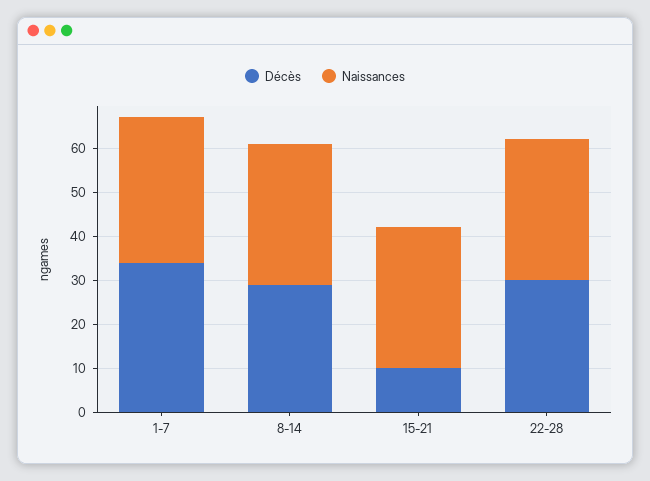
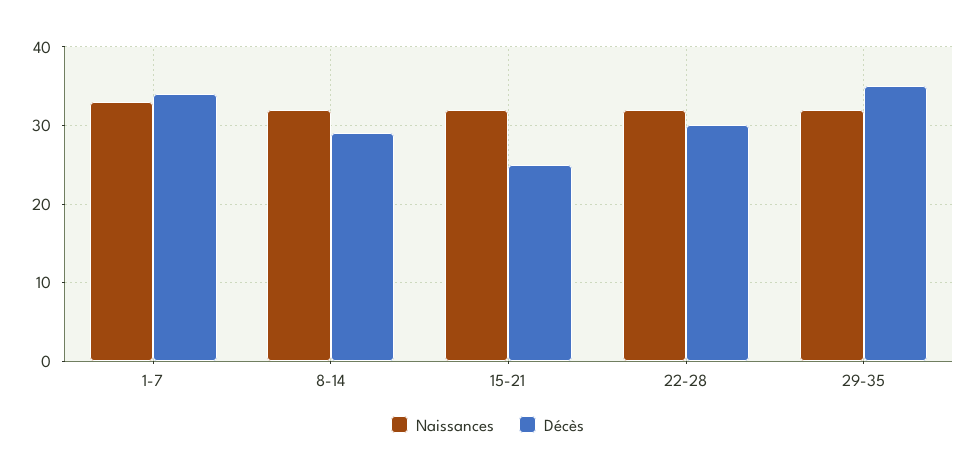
Décès, 15-21: 10 -> 25
Naissances, 29-35: none -> 32
Décès, 29-35: none -> 35

